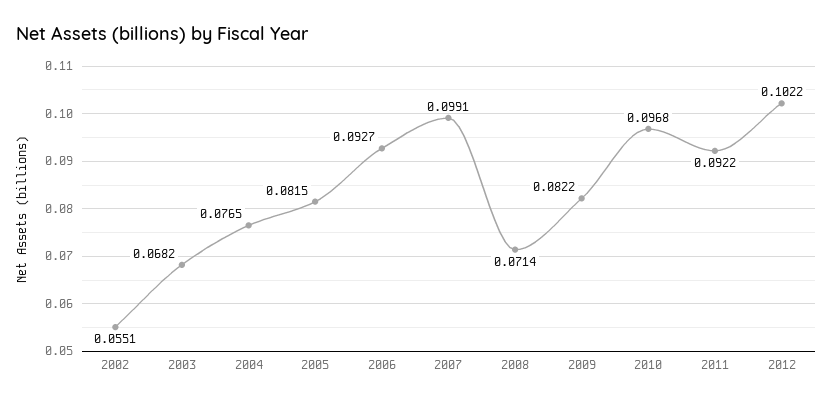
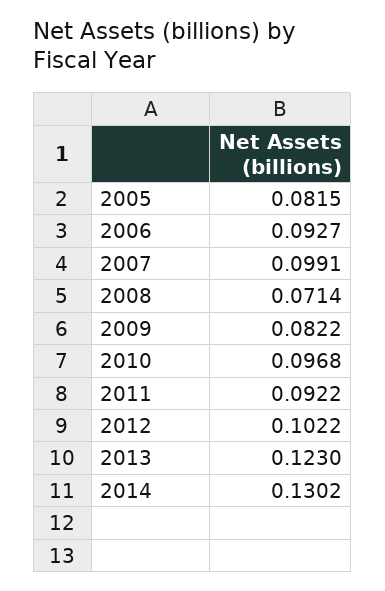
2002: 0.0551 -> none
2003: 0.0682 -> none
2004: 0.0765 -> none
2013: none -> 0.123
2014: none -> 0.1302

